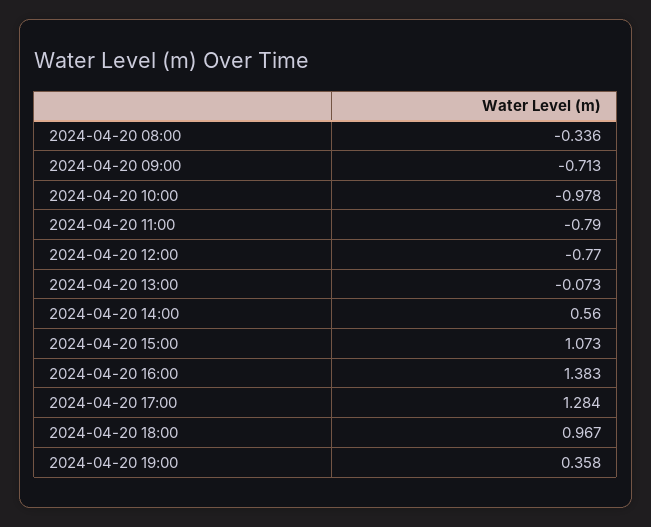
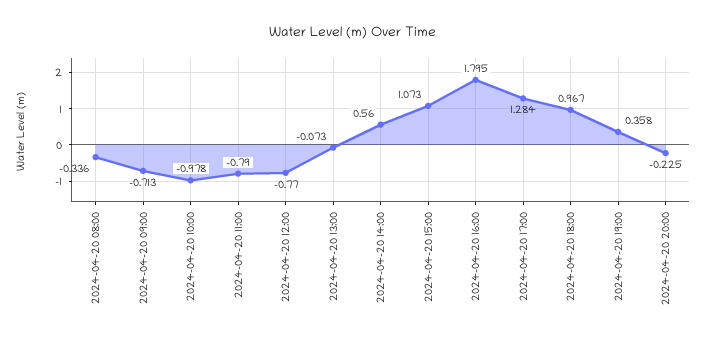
2024-04-20 16:00: 1.383 -> 1.795
2024-04-20 20:00: none -> -0.225

